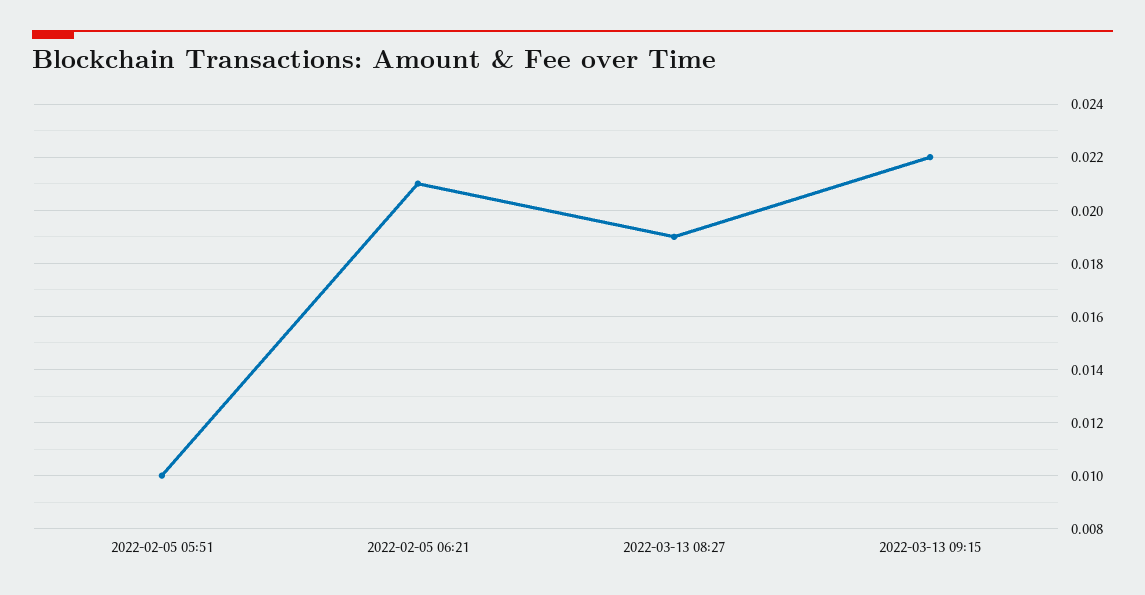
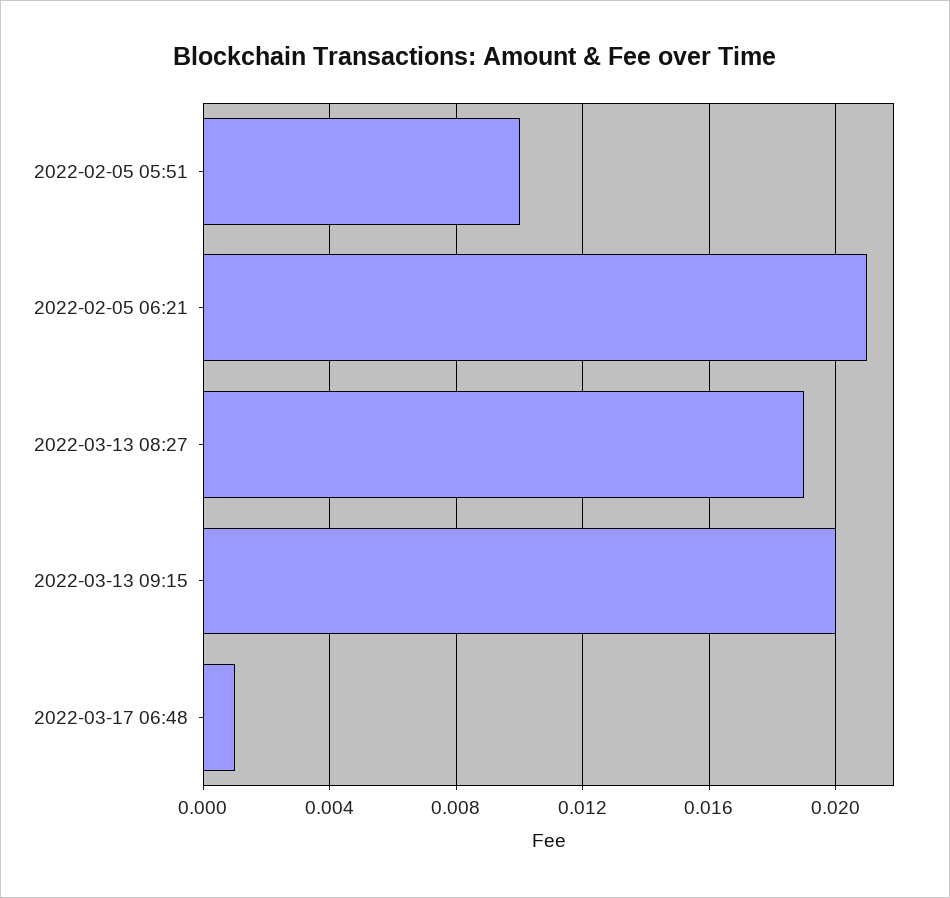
2022-03-13 09:15: 0.022 -> 0.02
2022-03-17 06:48: none -> 0.001

